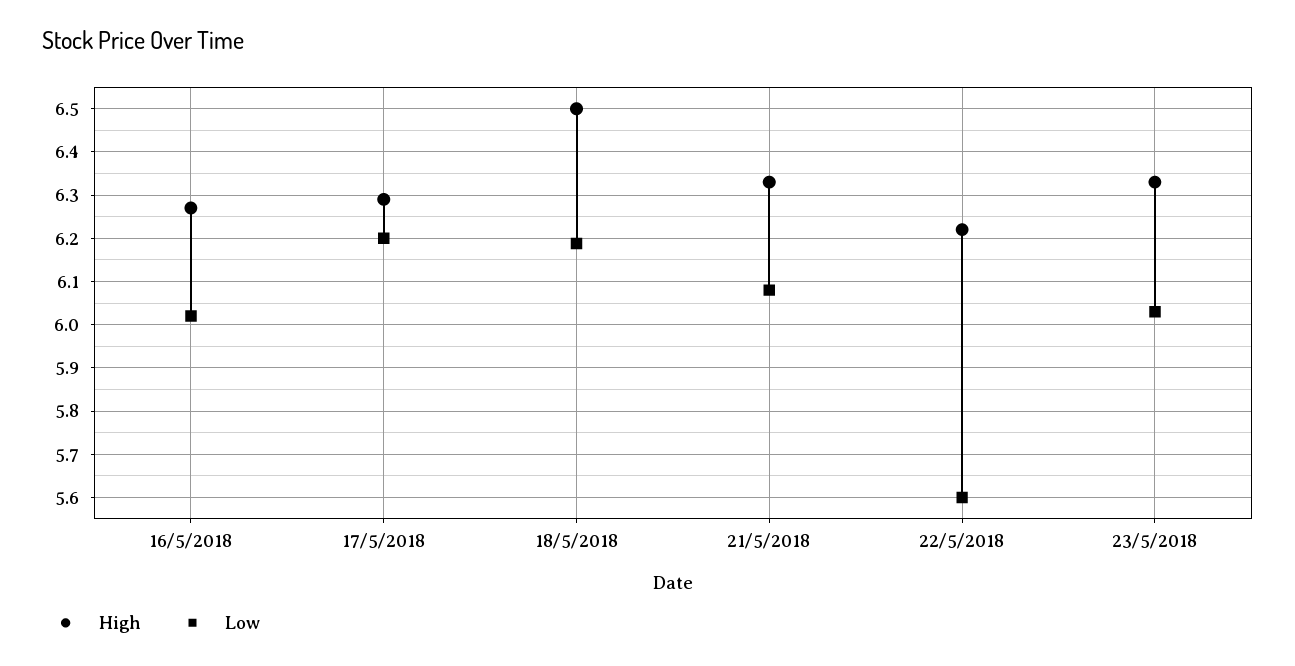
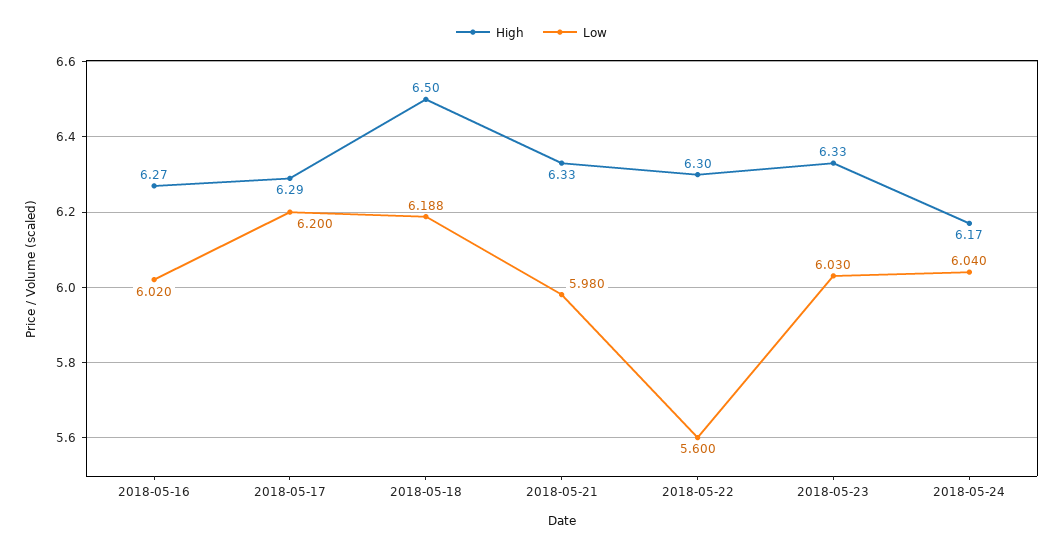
Low, 21/5/2018: 6.08 -> 5.98
High, 22/5/2018: 6.22 -> 6.3
High, 2018-05-24: none -> 6.17
Low, 2018-05-24: none -> 6.04

